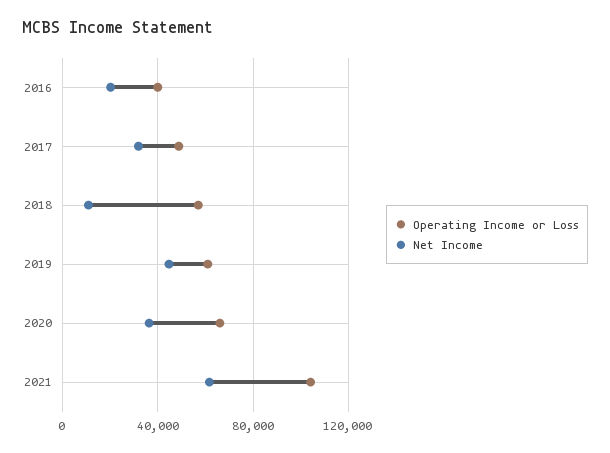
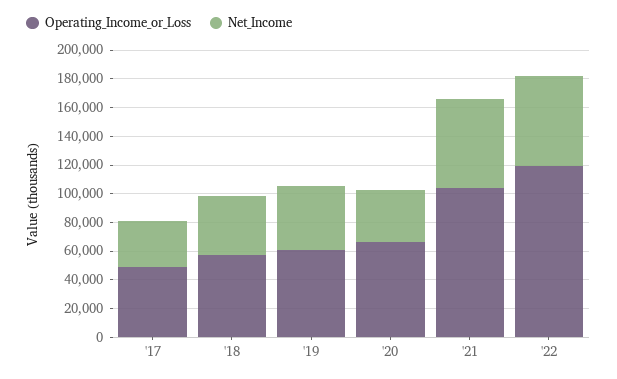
Operating Income or Loss, 2016: 40000 -> none
Net Income, 2016: 20000 -> none
Net Income, 2018: 10000 -> 40000
Operating Income or Loss, '22: none -> 120000
Net Income, '22: none -> 60000

